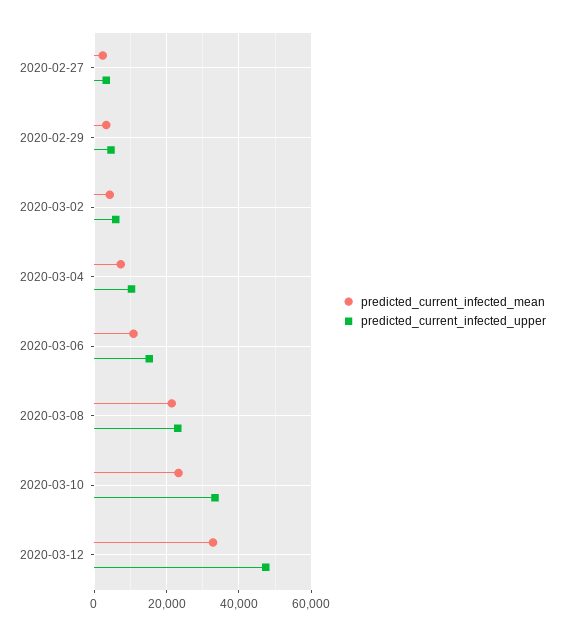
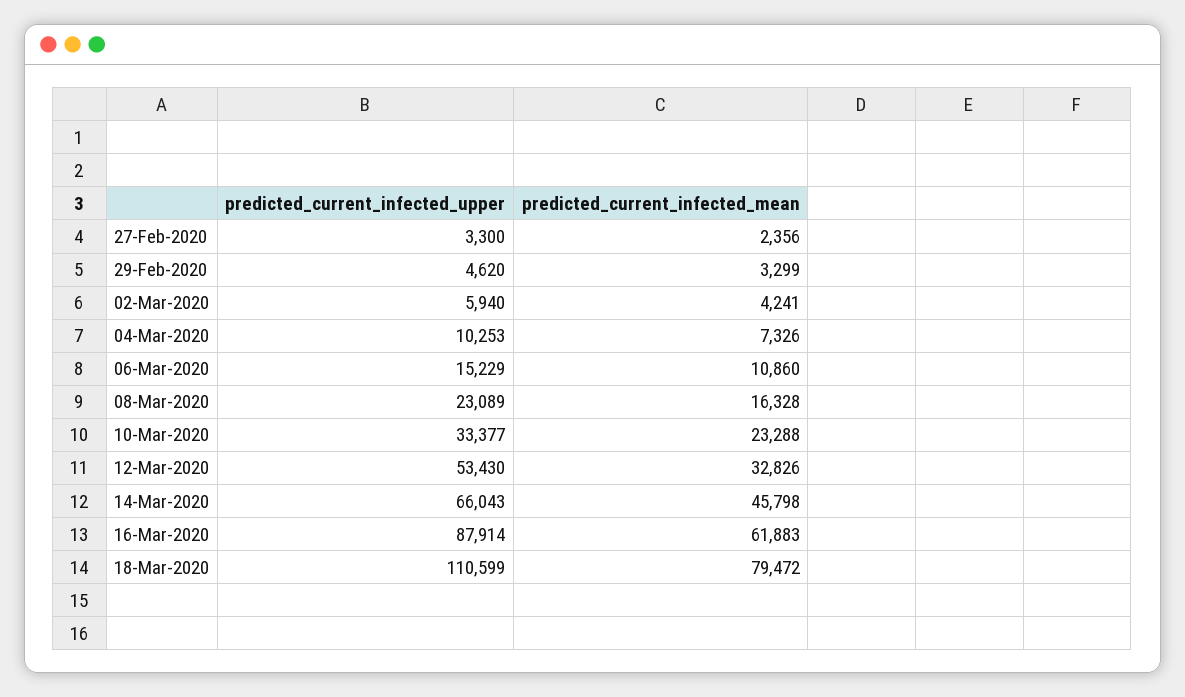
predicted_current_infected_mean, 2020-03-08: 22000 -> 16328
predicted_current_infected_upper, 2020-03-12: 48000 -> 53430
predicted_current_infected_upper, 14-Mar-2020: none -> 66043
predicted_current_infected_mean, 14-Mar-2020: none -> 45798
predicted_current_infected_upper, 16-Mar-2020: none -> 87914
predicted_current_infected_mean, 16-Mar-2020: none -> 61883
predicted_current_infected_upper, 18-Mar-2020: none -> 110599
predicted_current_infected_mean, 18-Mar-2020: none -> 79472

